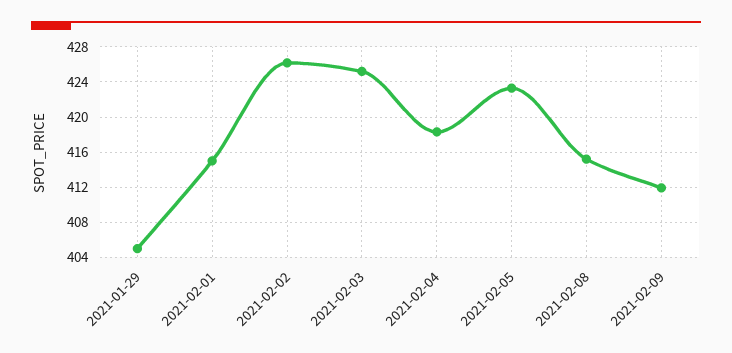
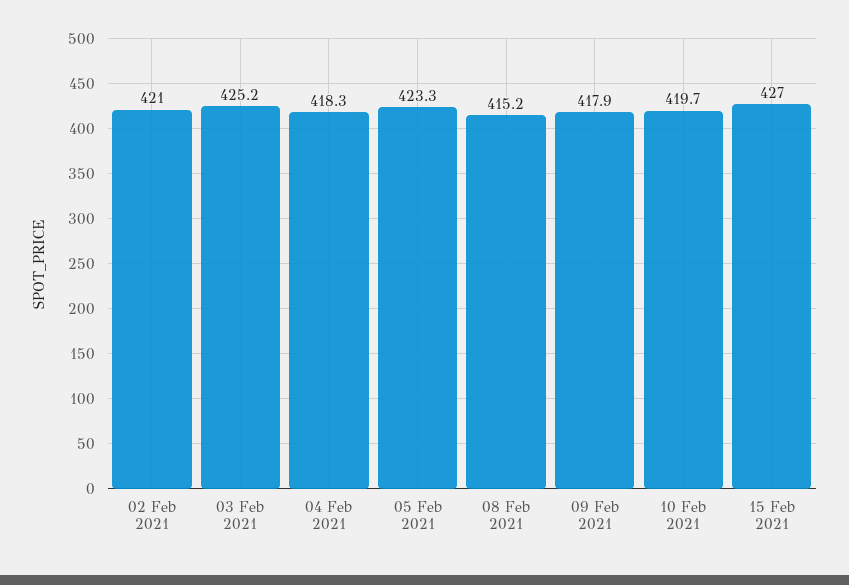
2021-01-29: 405 -> none
2021-02-01: 415 -> none
2021-02-02: 426 -> 421
2021-02-09: 412 -> 417.9
10 Feb 2021: none -> 419.7
15 Feb 2021: none -> 427

